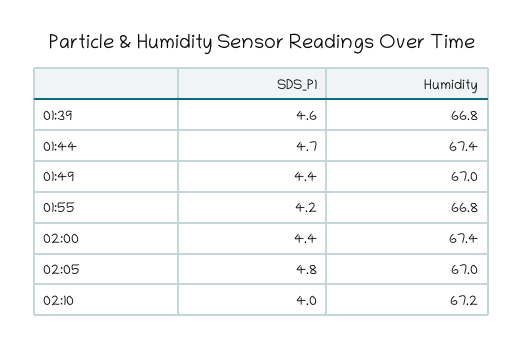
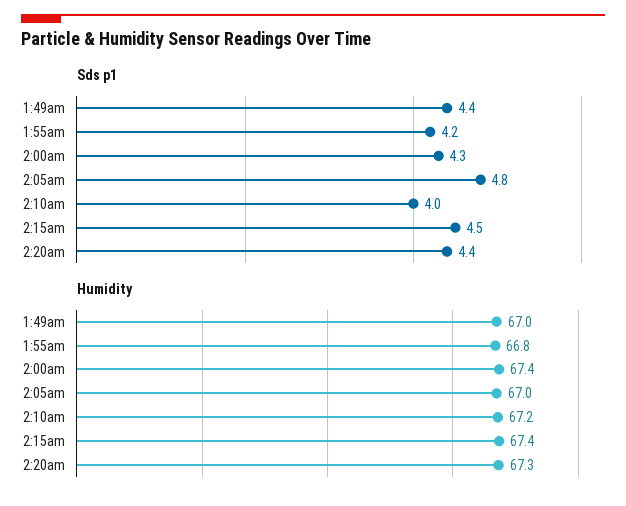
SDS_P1, 01:39: 4.6 -> none
Humidity, 01:39: 66.8 -> none
SDS_P1, 01:44: 4.7 -> none
Humidity, 01:44: 67.4 -> none
SDS_P1, 02:00: 4.4 -> 4.3
SDS_P1, 2:15am: none -> 4.5
SDS_P1, 2:20am: none -> 4.4
Humidity, 2:15am: none -> 67.4
Humidity, 2:20am: none -> 67.3

